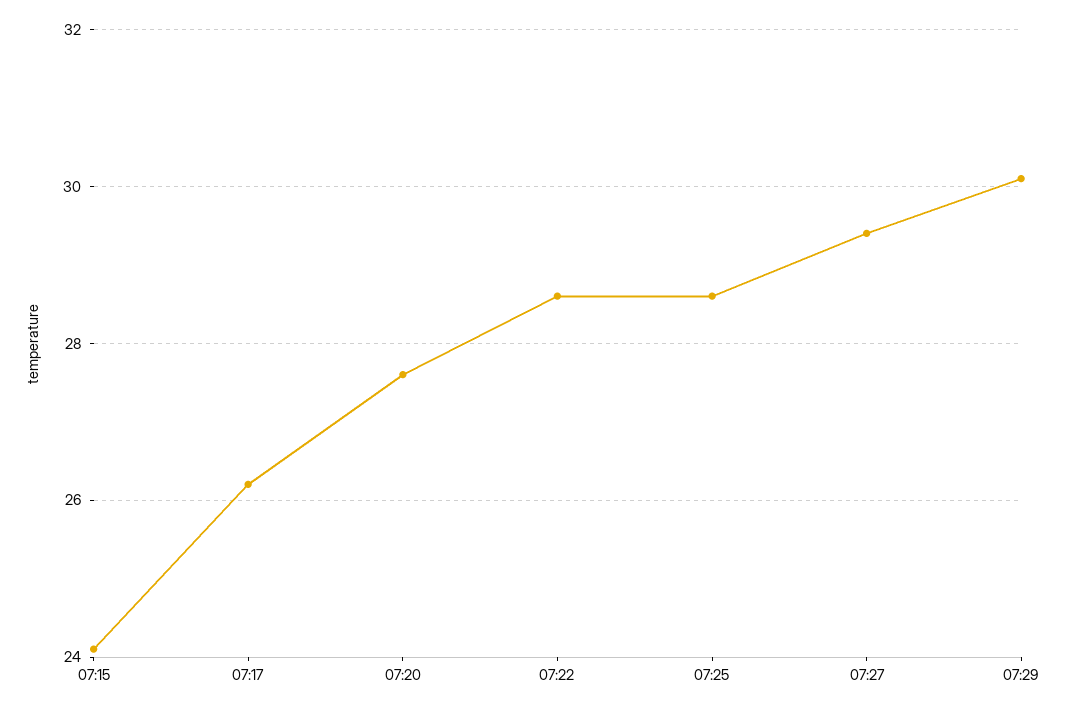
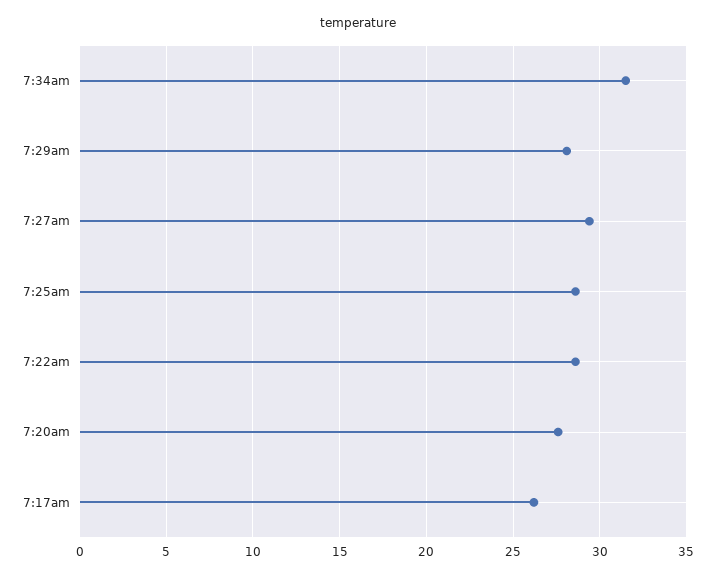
07:15: 24 -> none
07:29: 30 -> 28
7:34am: none -> 31.5

